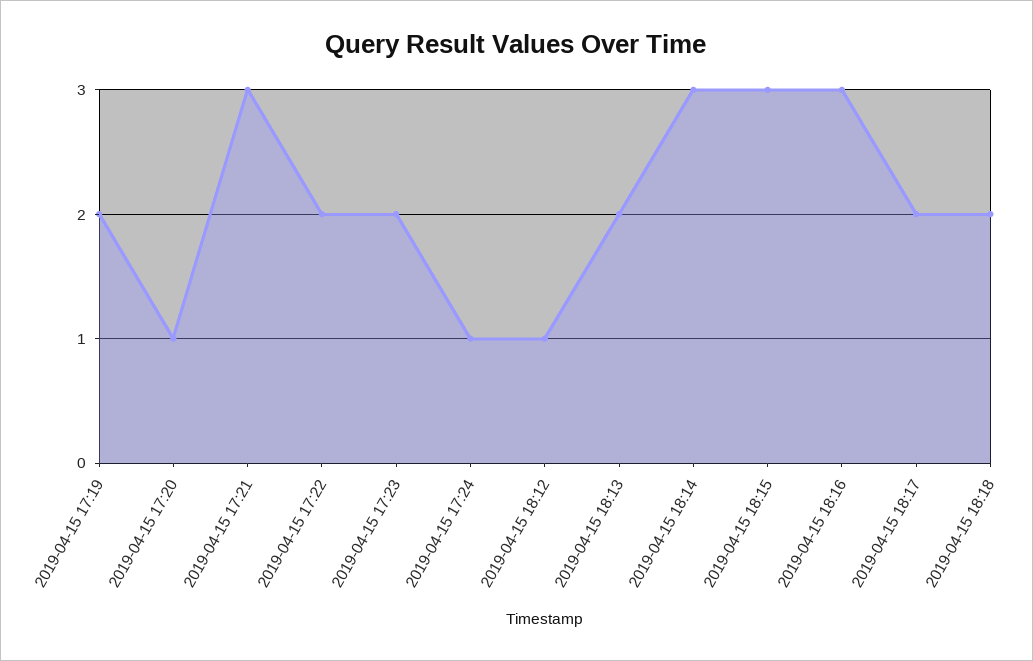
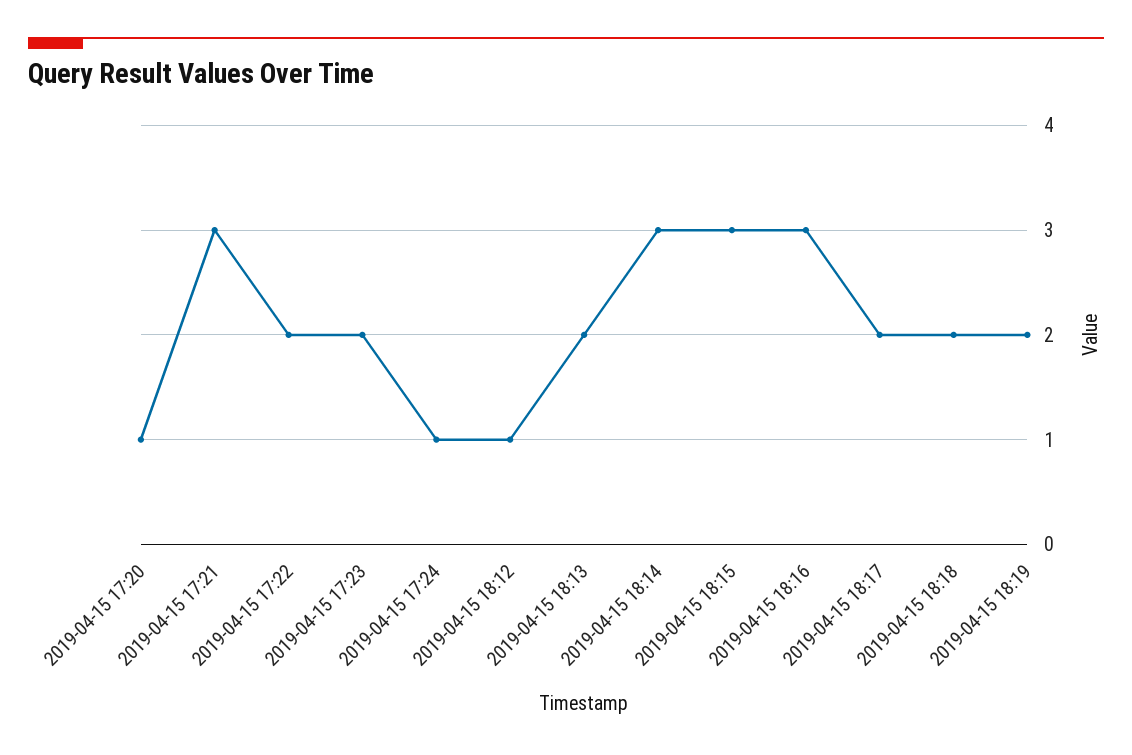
2019-04-15 17:19: 2 -> none
2019-04-15 18:19: none -> 2

